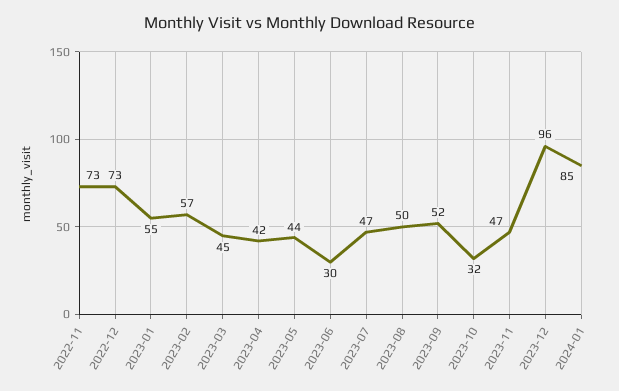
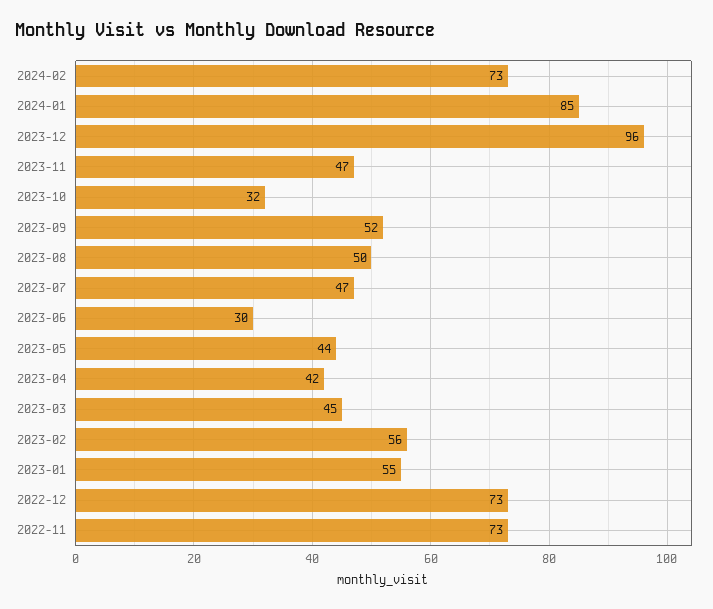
2023-02: 57 -> 56
2024-02: none -> 73

